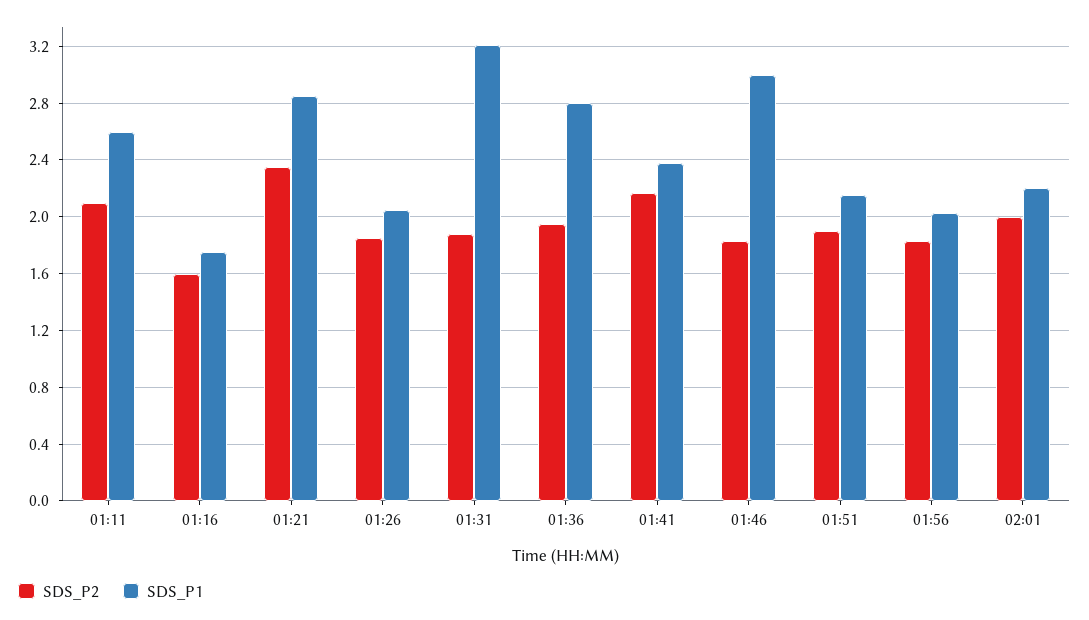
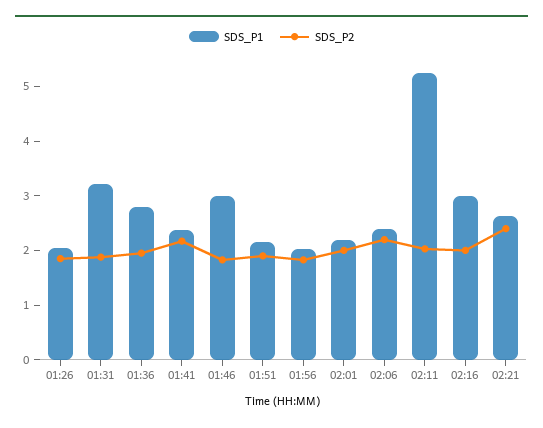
SDS_P2, 01:11: 2.1 -> none
SDS_P1, 01:11: 2.6 -> none
SDS_P2, 01:16: 1.6 -> none
SDS_P1, 01:16: 1.75 -> none
SDS_P2, 01:21: 2.35 -> none
SDS_P1, 01:21: 2.85 -> none
SDS_P1, 02:06: none -> 2.4
SDS_P2, 02:06: none -> 2.2
SDS_P1, 02:11: none -> 5.2
SDS_P2, 02:11: none -> 2
SDS_P1, 02:16: none -> 3
SDS_P2, 02:16: none -> 2
SDS_P1, 02:21: none -> 2.6
SDS_P2, 02:21: none -> 2.4

